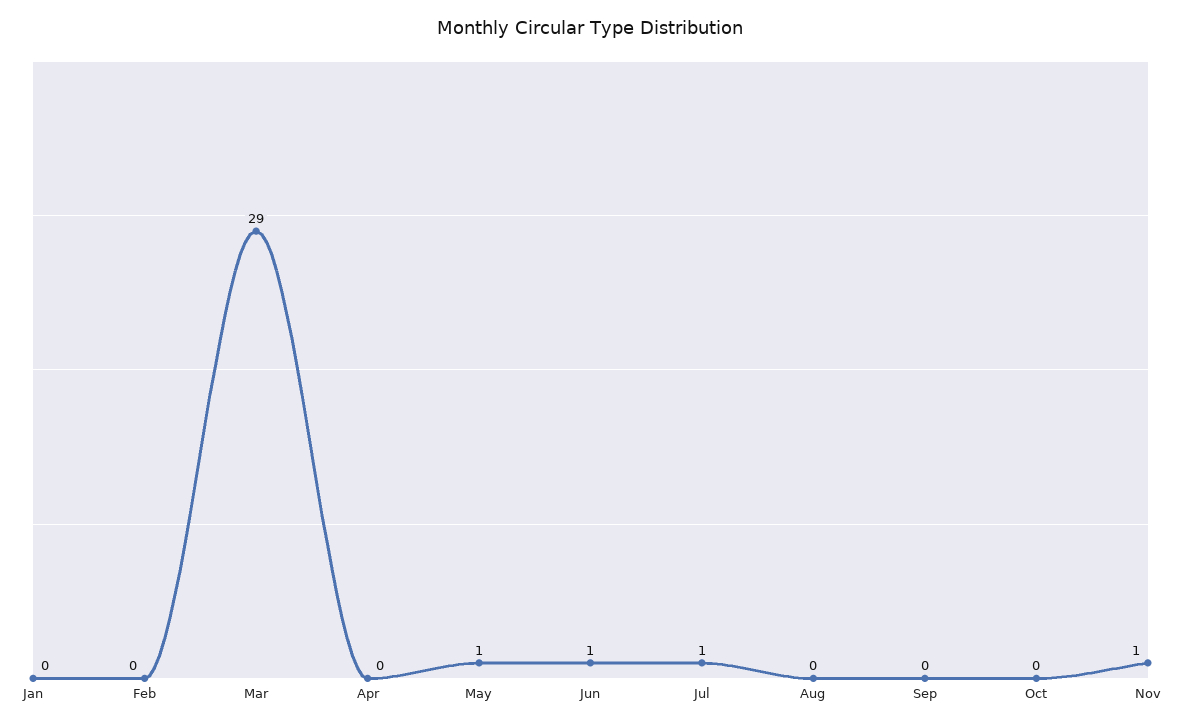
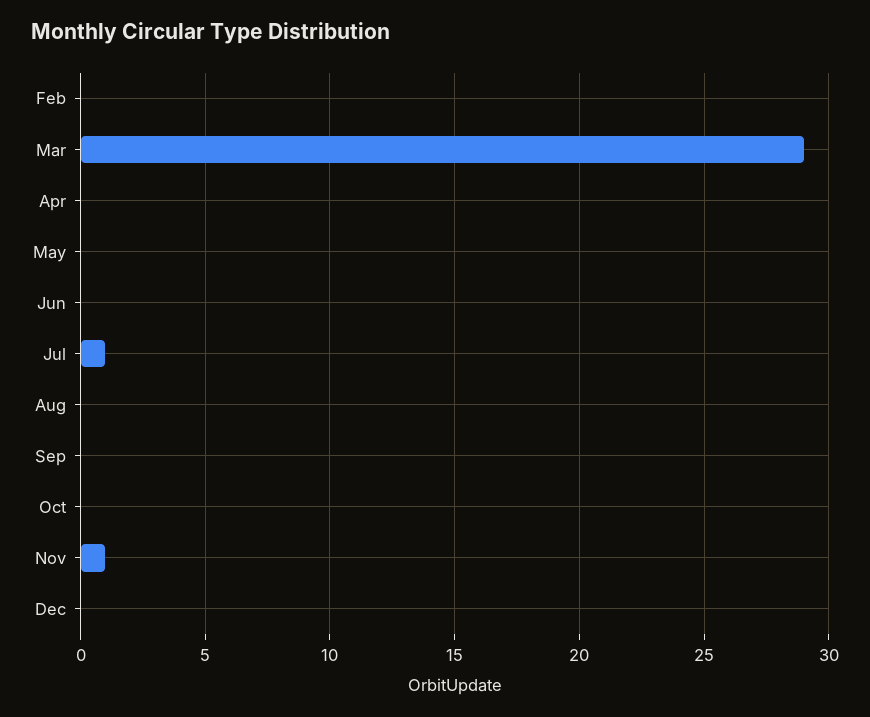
Jan: 0 -> none
May: 1 -> 0
Jun: 1 -> 0
Dec: none -> 0

